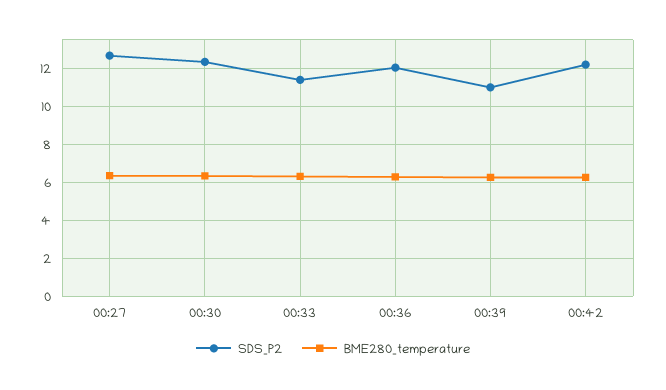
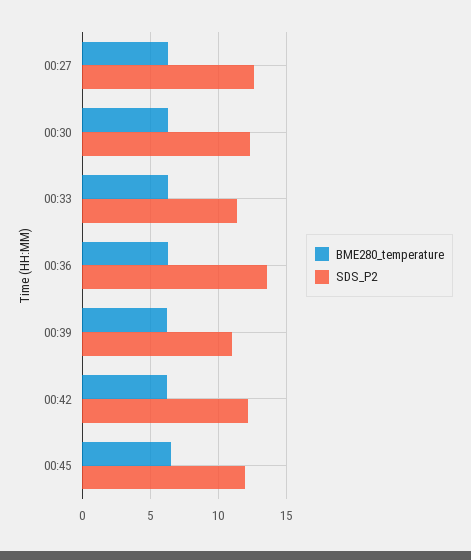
SDS_P2, 00:36: 12 -> 13.5
BME280_temperature, 00:45: none -> 6.5
SDS_P2, 00:45: none -> 12

